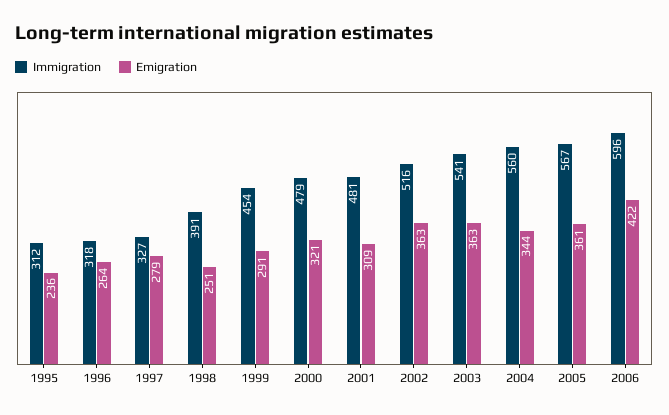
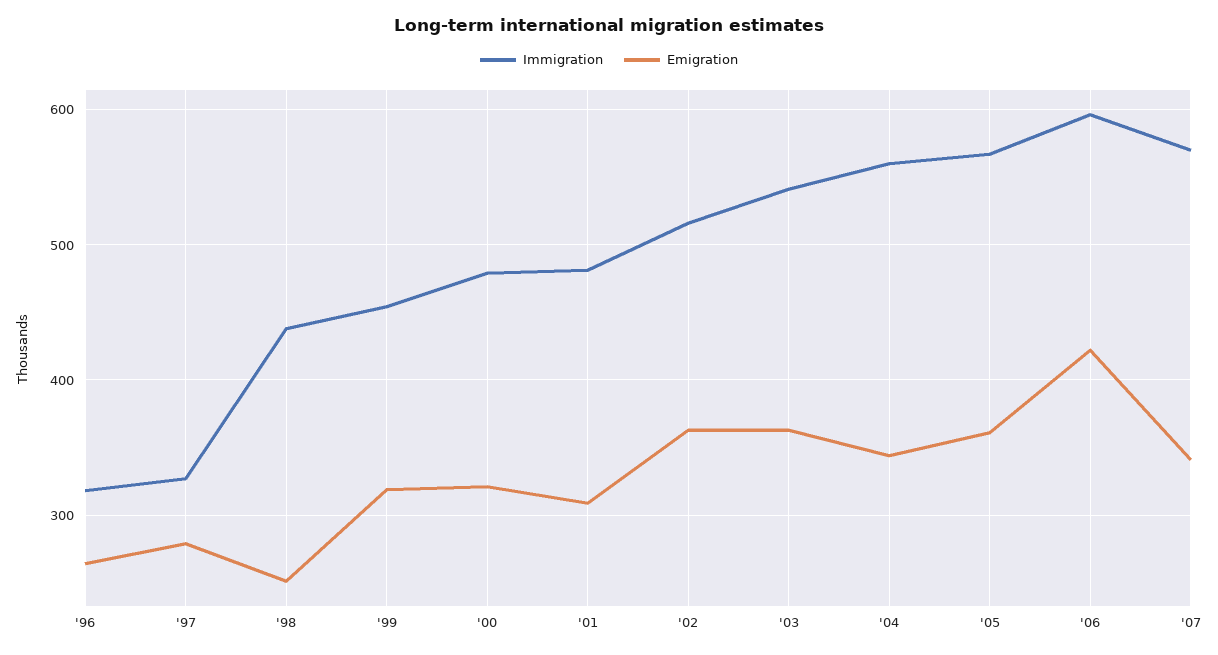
Immigration, 1995: 312 -> none
Emigration, 1995: 236 -> none
Immigration, 1998: 391 -> 440
Emigration, 1999: 291 -> 320
Immigration, '07: none -> 570
Emigration, '07: none -> 340

